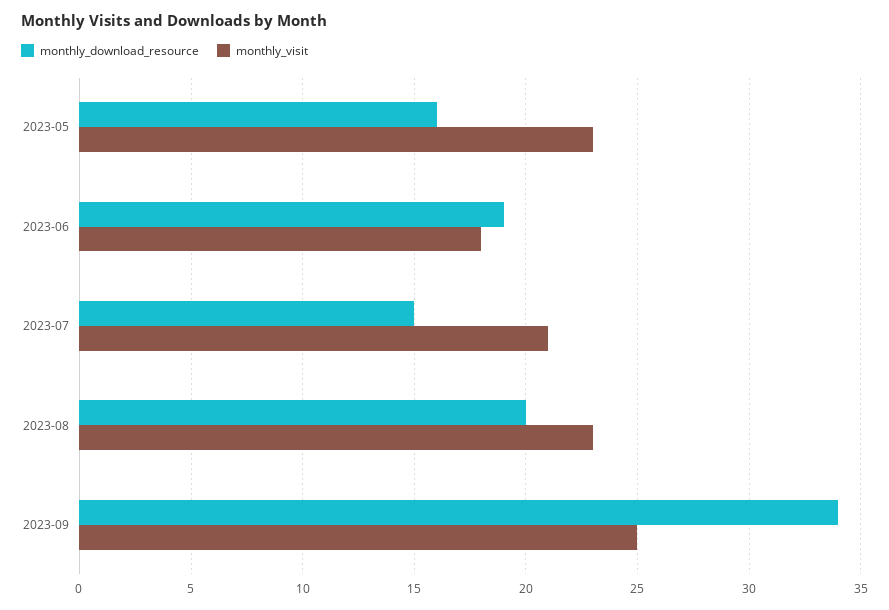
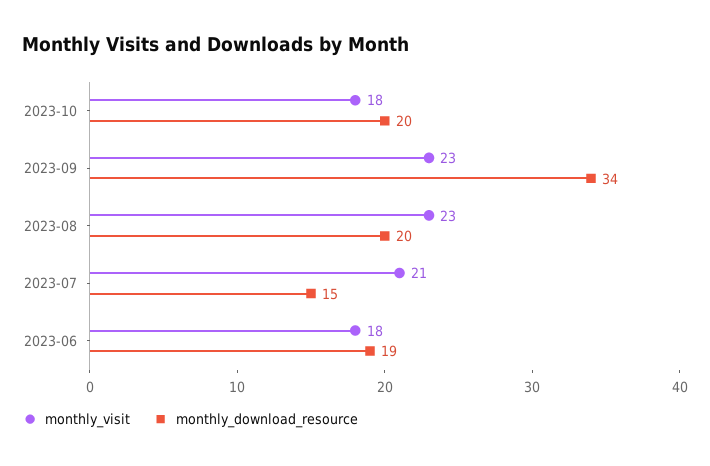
monthly_download_resource, 2023-05: 16 -> none
monthly_visit, 2023-05: 23 -> none
monthly_visit, 2023-09: 25 -> 23
monthly_visit, 2023-10: none -> 18
monthly_download_resource, 2023-10: none -> 20

